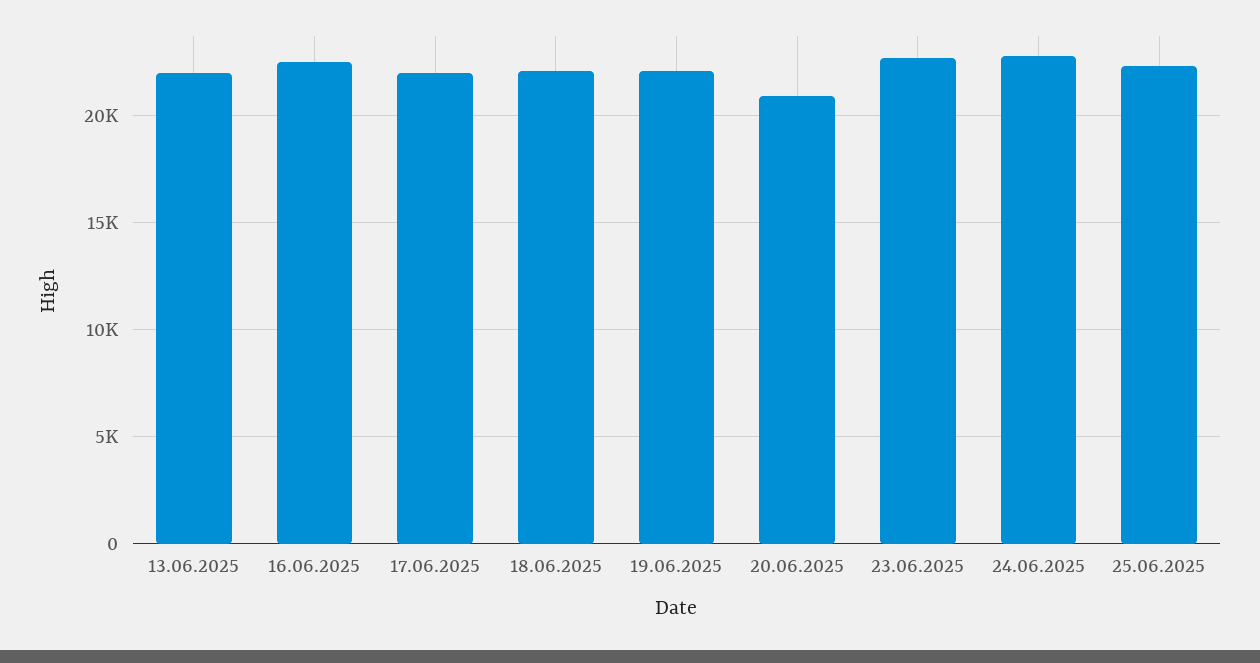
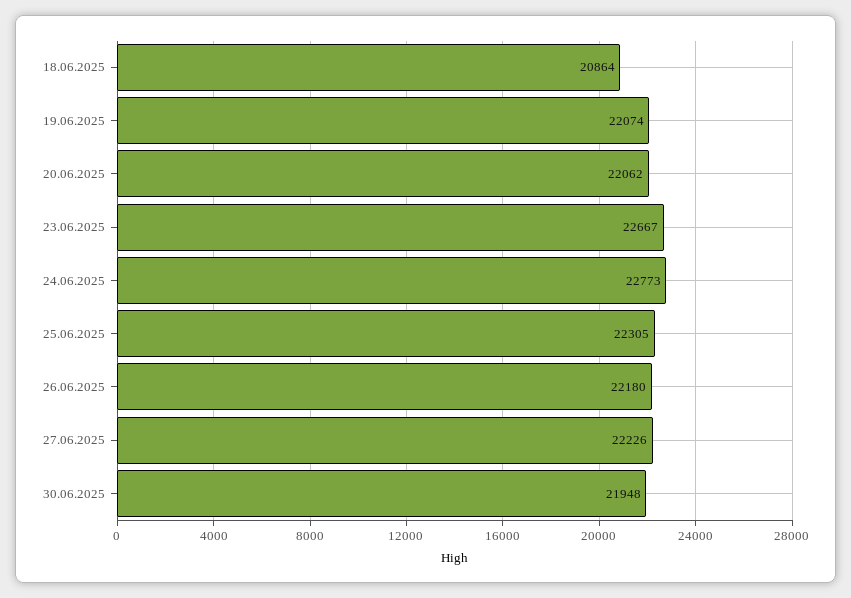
13.06.2025: 22000 -> none
16.06.2025: 22500 -> none
17.06.2025: 22000 -> none
18.06.2025: 22000 -> 20864
20.06.2025: 21000 -> 22062
26.06.2025: none -> 22180
27.06.2025: none -> 22226
30.06.2025: none -> 21948

